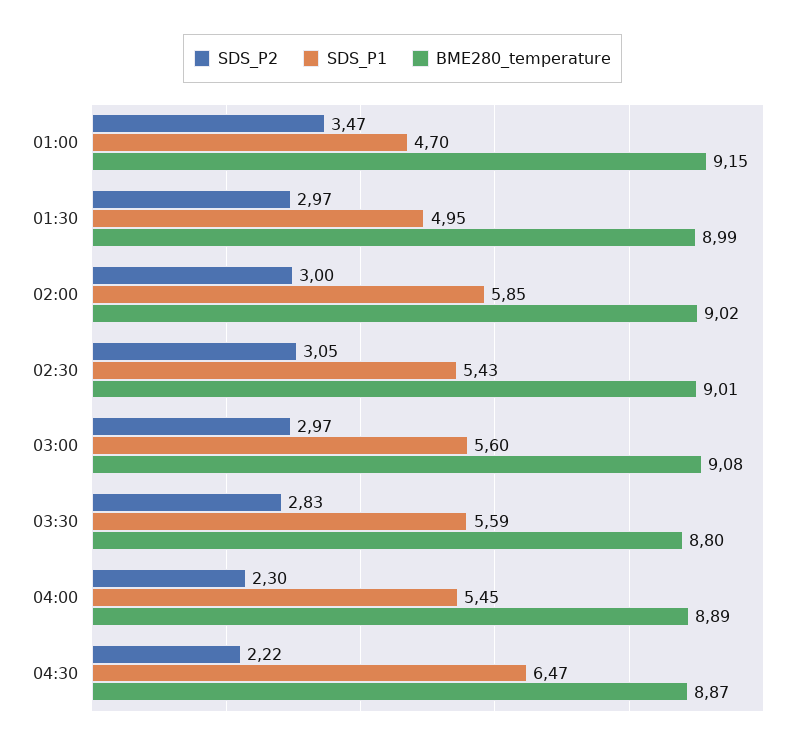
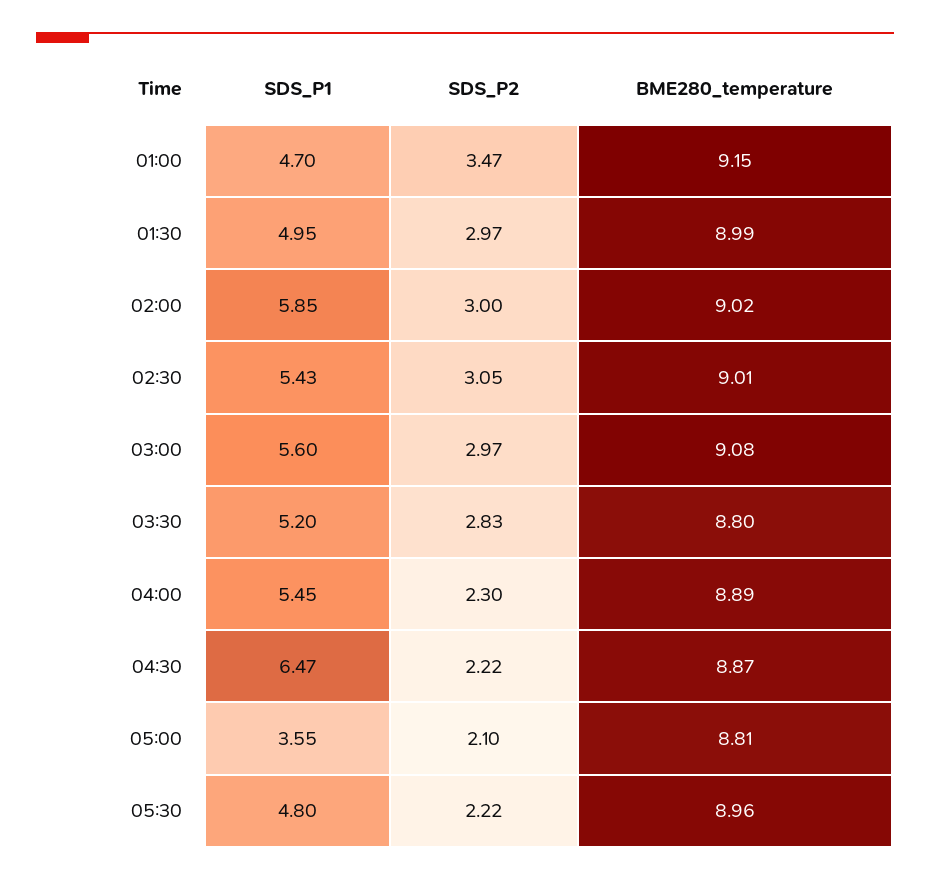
SDS_P1, 03:30: 5.59 -> 5.2
SDS_P1, 05:00: none -> 3.55
SDS_P2, 05:00: none -> 2.1
BME280_temperature, 05:00: none -> 8.81
SDS_P1, 05:30: none -> 4.8
SDS_P2, 05:30: none -> 2.22
BME280_temperature, 05:30: none -> 8.96

